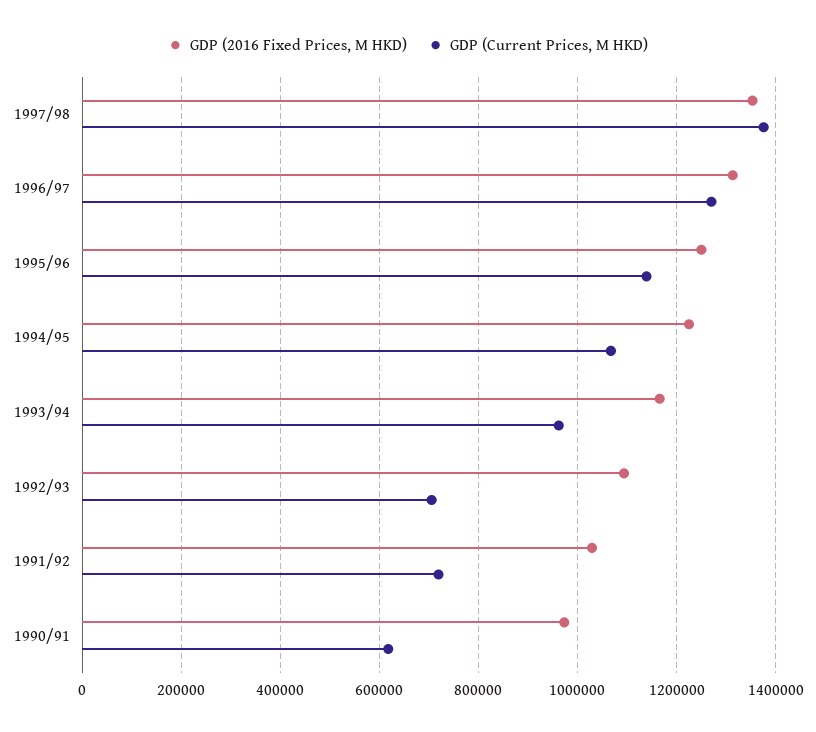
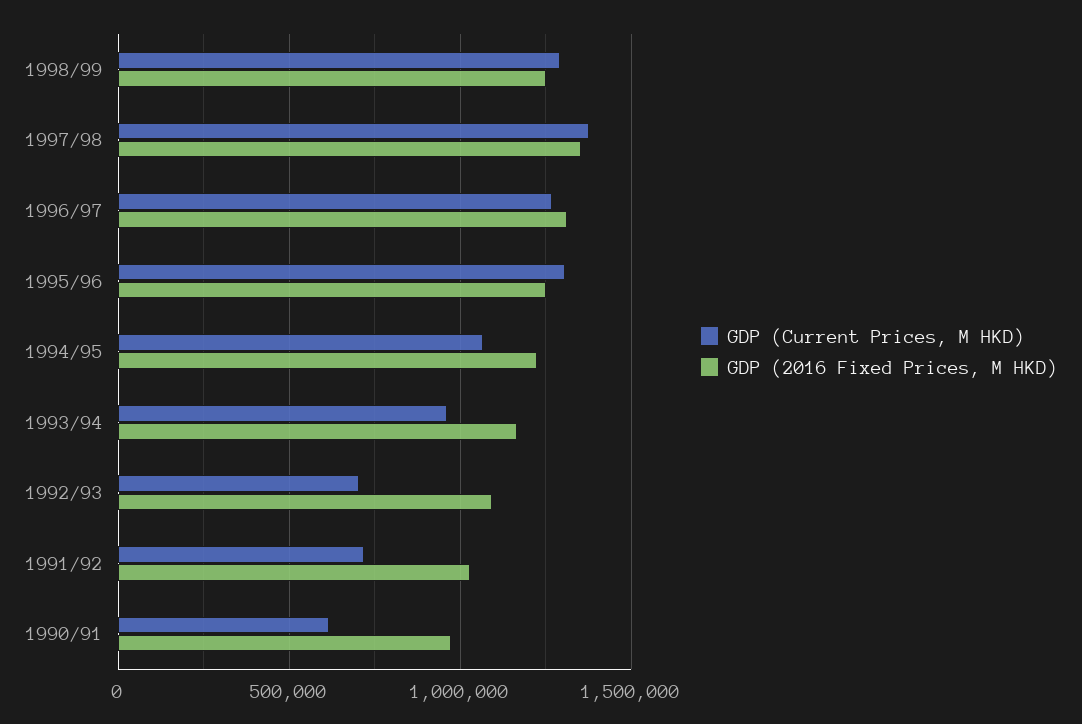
GDP (Current Prices, M HKD), 1995/96: 1140000 -> 1300000
GDP (Current Prices, M HKD), 1998/99: none -> 1300000
GDP (2016 Fixed Prices, M HKD), 1998/99: none -> 1250000

